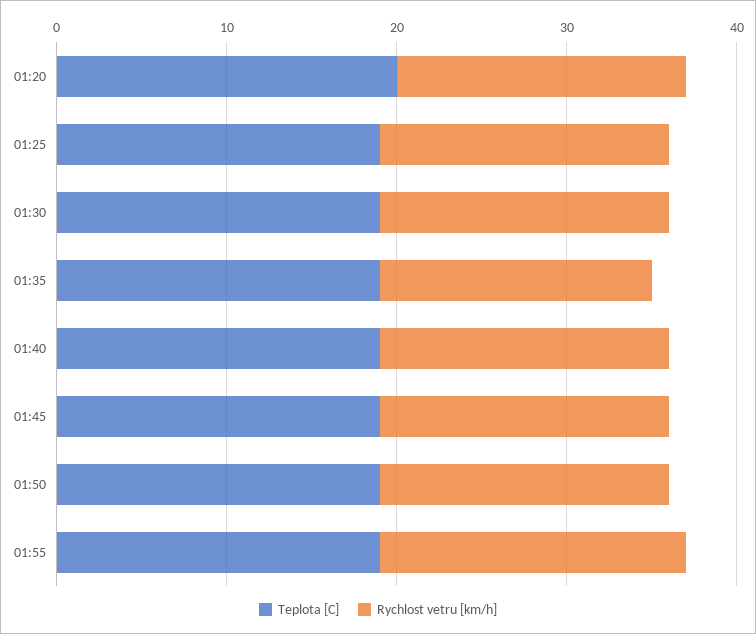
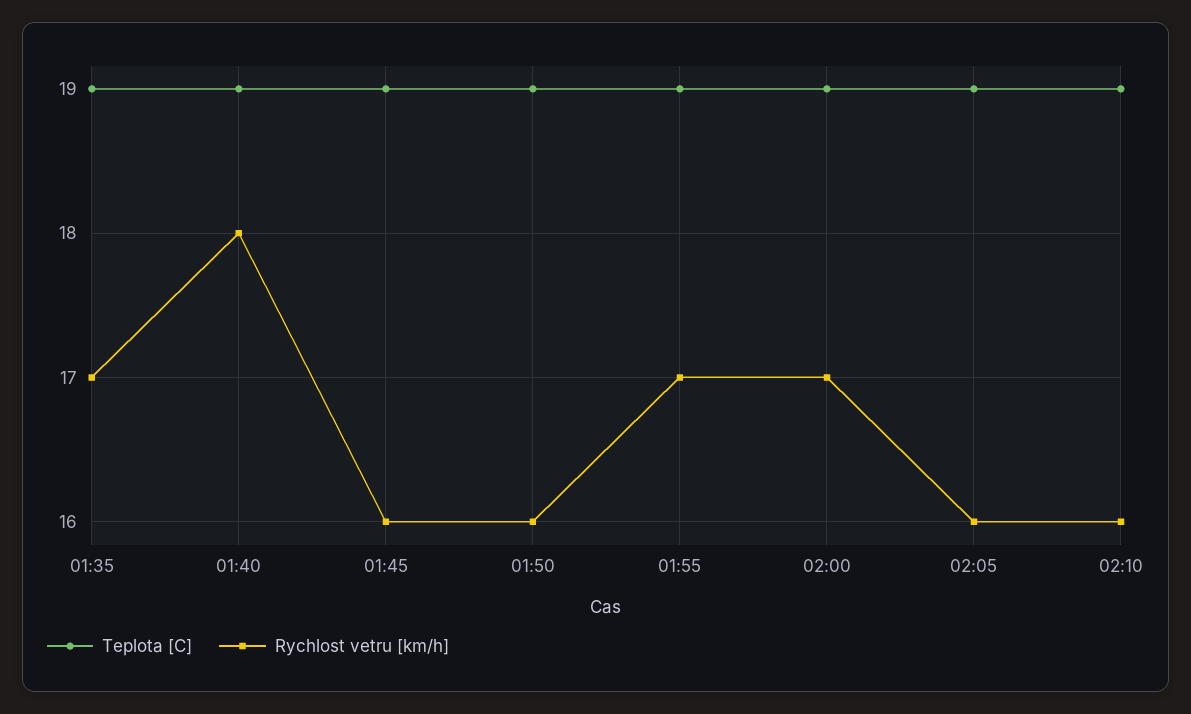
Teplota [C], 01:20: 20 -> none
Rychlost vetru [km/h], 01:20: 17 -> none
Teplota [C], 01:25: 19 -> none
Rychlost vetru [km/h], 01:25: 17 -> none
Teplota [C], 01:30: 19 -> none
Rychlost vetru [km/h], 01:30: 17 -> none
Rychlost vetru [km/h], 01:35: 16 -> 17
Rychlost vetru [km/h], 01:40: 17 -> 18
Rychlost vetru [km/h], 01:45: 17 -> 16
Rychlost vetru [km/h], 01:50: 17 -> 16
Rychlost vetru [km/h], 01:55: 18 -> 17
Teplota [C], 02:00: none -> 19
Rychlost vetru [km/h], 02:00: none -> 17
Teplota [C], 02:05: none -> 19
Rychlost vetru [km/h], 02:05: none -> 16
Teplota [C], 02:10: none -> 19
Rychlost vetru [km/h], 02:10: none -> 16

